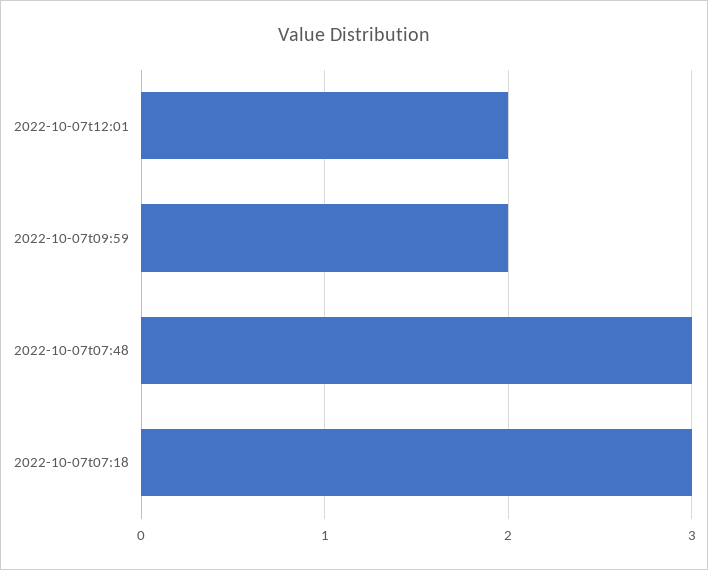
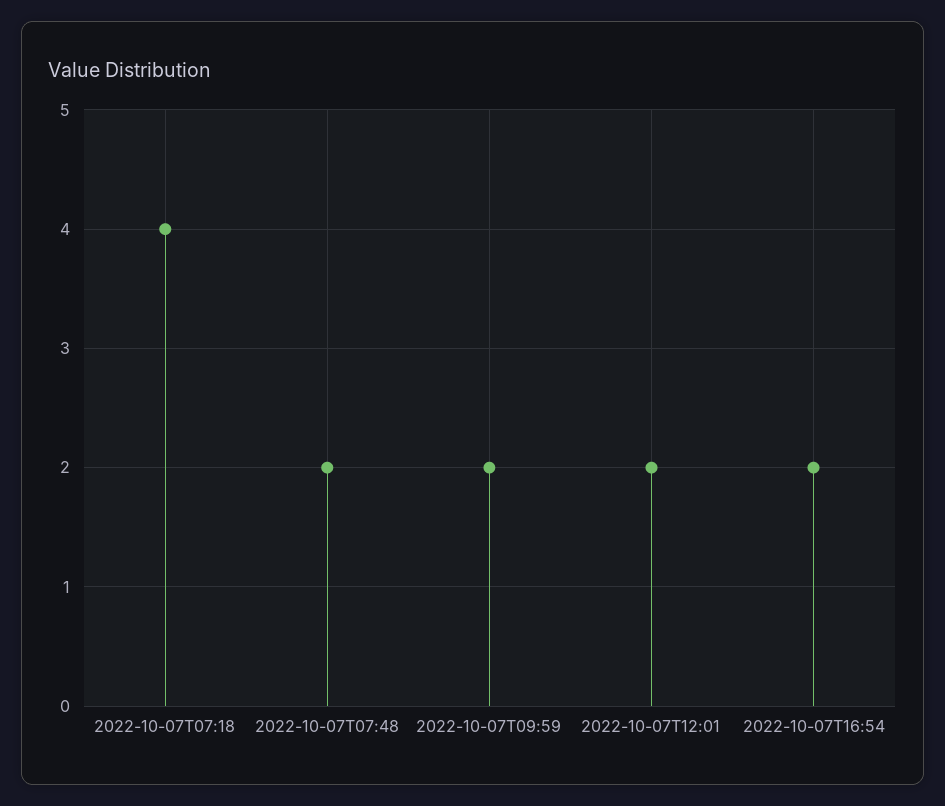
2022-10-07t07:48: 3 -> 2
2022-10-07t07:18: 3 -> 4
2022-10-07T16:54: none -> 2

